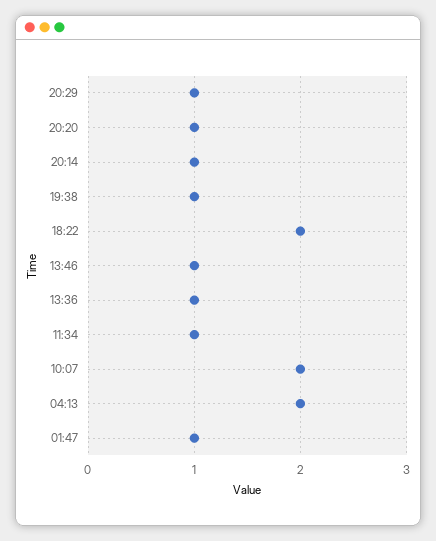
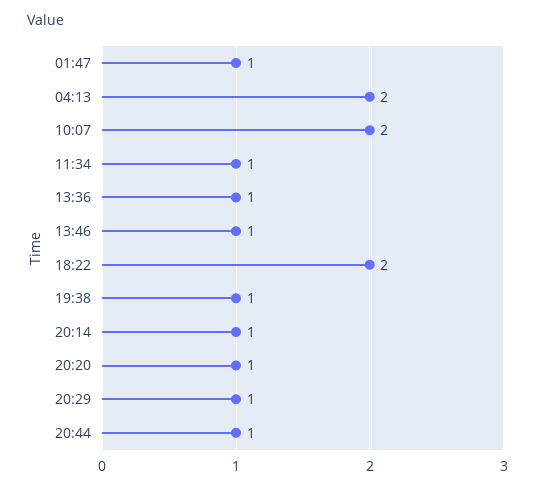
20:44: none -> 1

